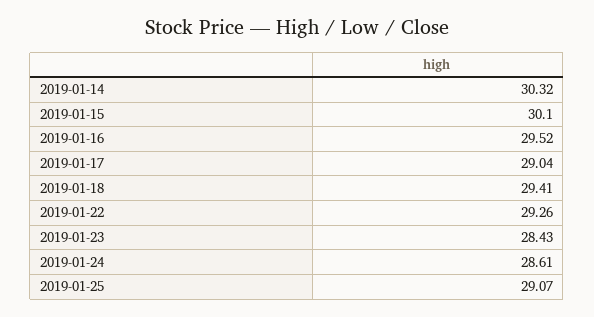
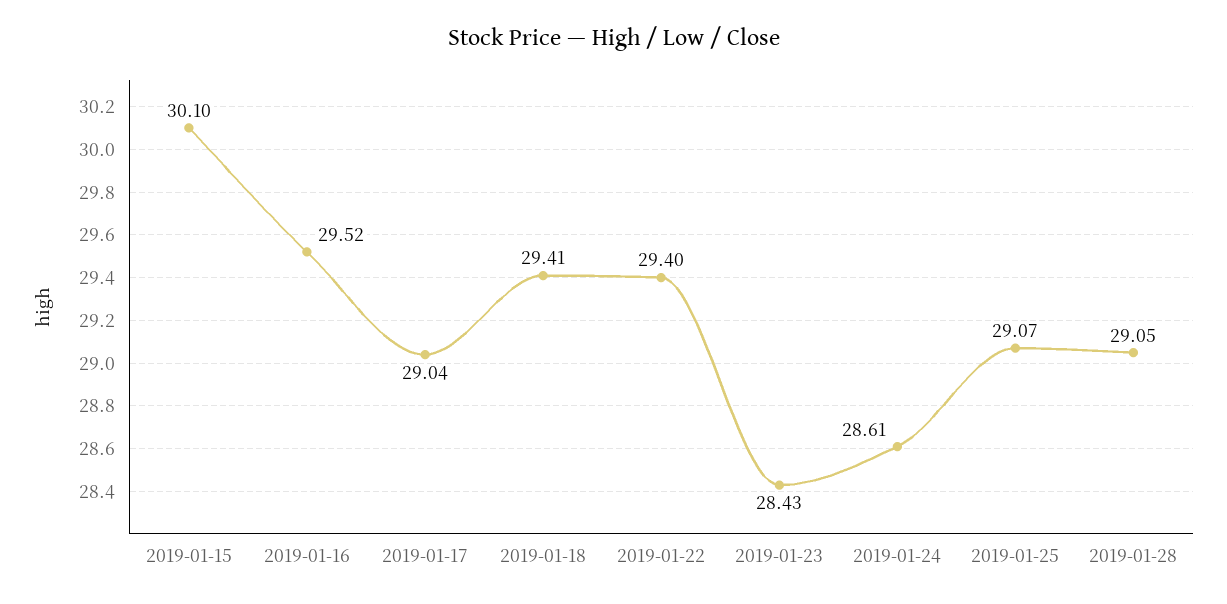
2019-01-14: 30.32 -> none
2019-01-22: 29.26 -> 29.4
2019-01-28: none -> 29.05

